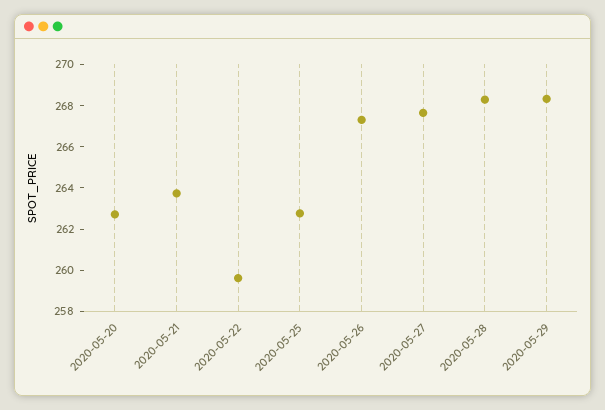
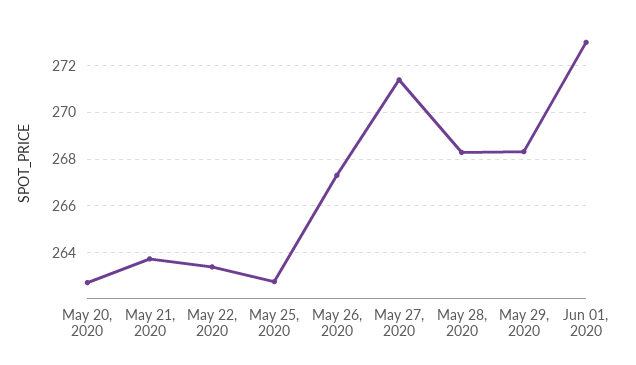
2020-05-22: 259.5 -> 263.5
2020-05-27: 267.5 -> 271.5
Jun 01, 2020: none -> 273

